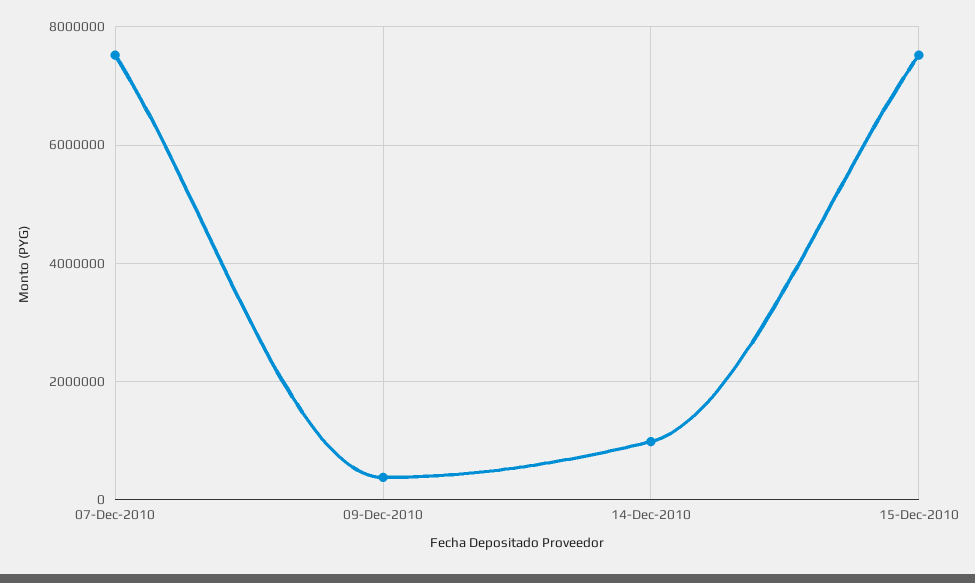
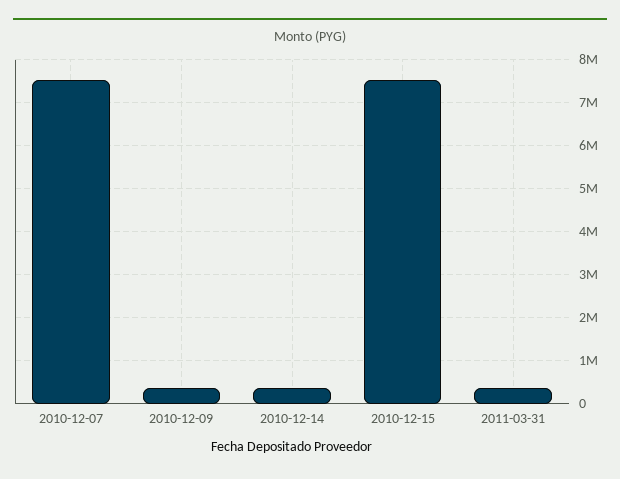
14-Dec-2010: 1000000 -> 400000
2011-03-31: none -> 400000

